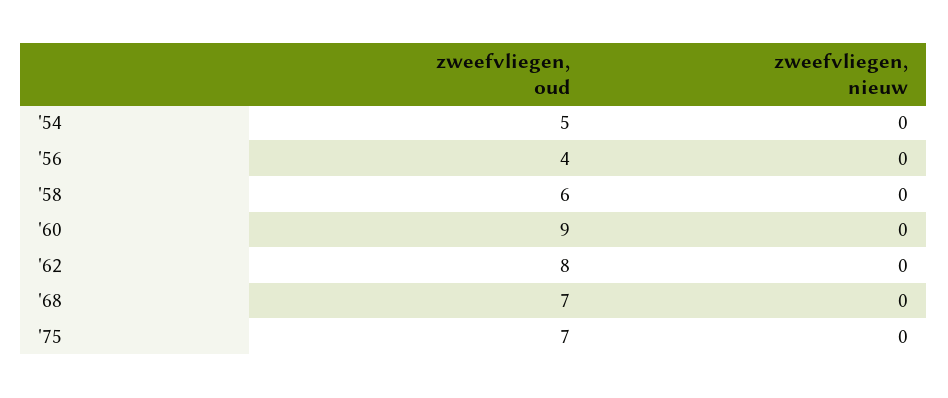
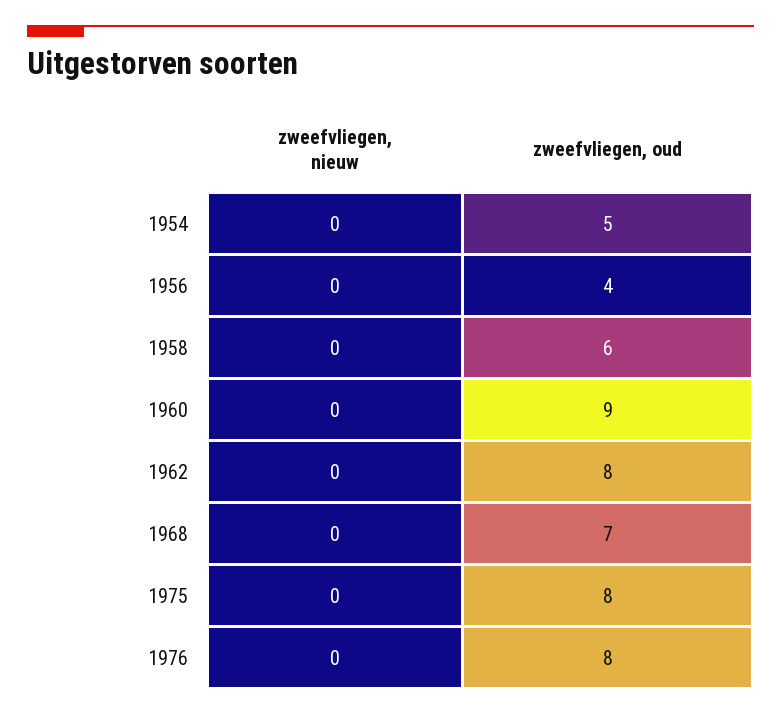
zweefvliegen, oud, '75: 7 -> 8
zweefvliegen, nieuw, 1976: none -> 0
zweefvliegen, oud, 1976: none -> 8

